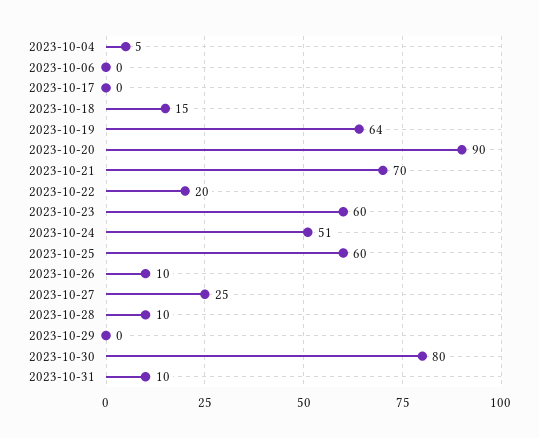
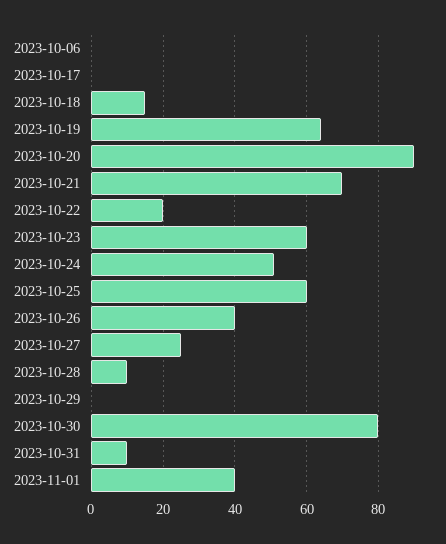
2023-10-04: 5 -> none
2023-10-26: 10 -> 40
2023-11-01: none -> 40

